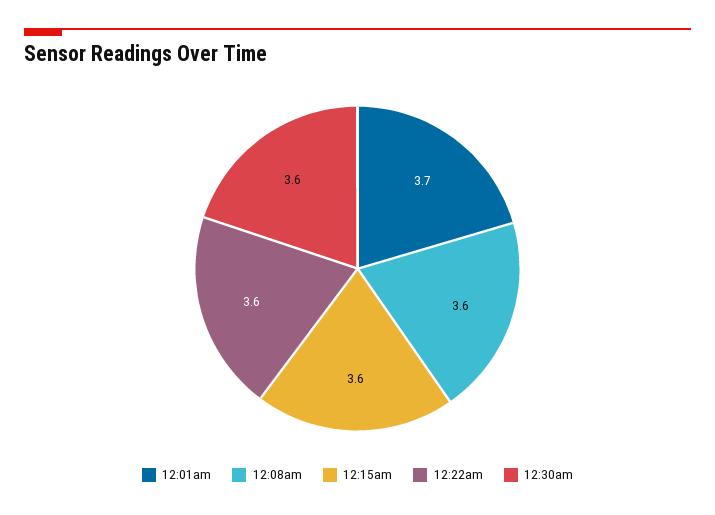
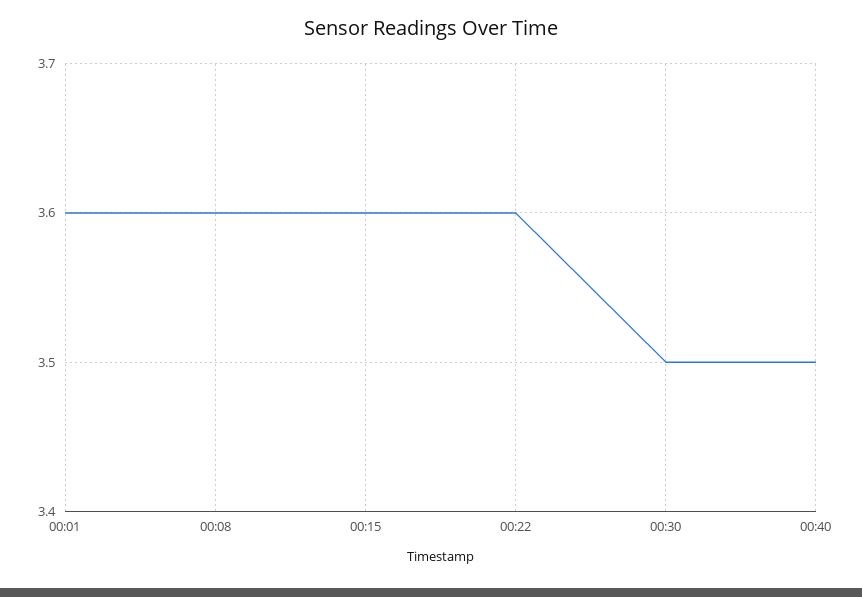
12:01am: 3.7 -> 3.6
12:30am: 3.6 -> 3.5
00:40: none -> 3.5

